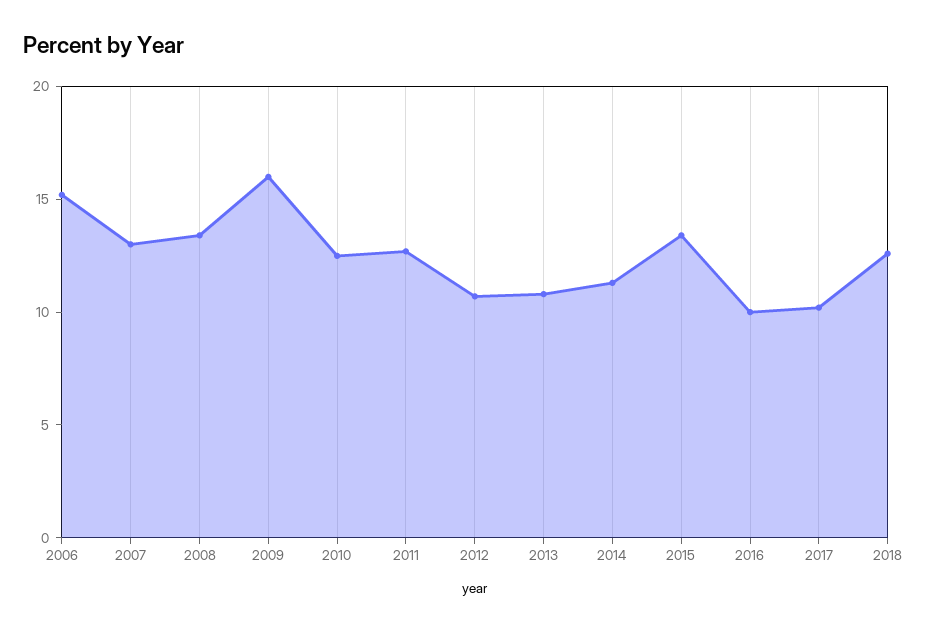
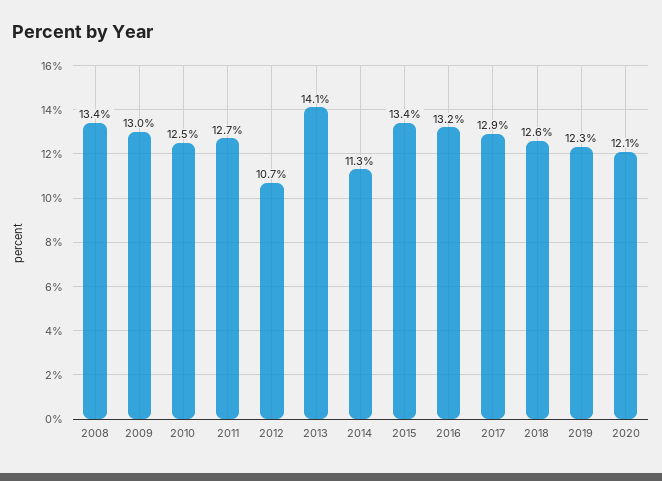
2006: 15 -> none
2007: 13 -> none
2009: 16 -> 13
2013: 11 -> 14.1
2016: 10 -> 13.2
2017: 10 -> 12.9
2019: none -> 12.3
2020: none -> 12.1

